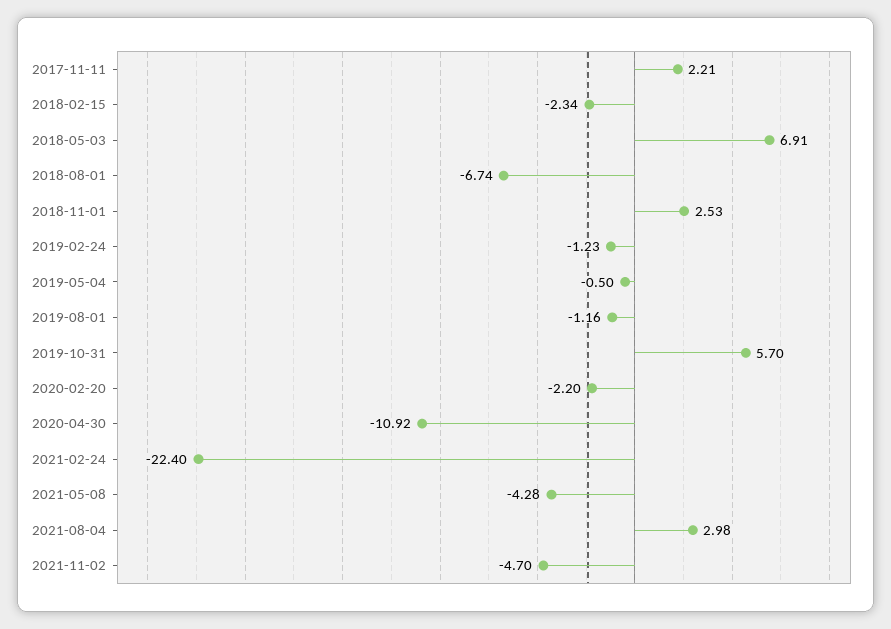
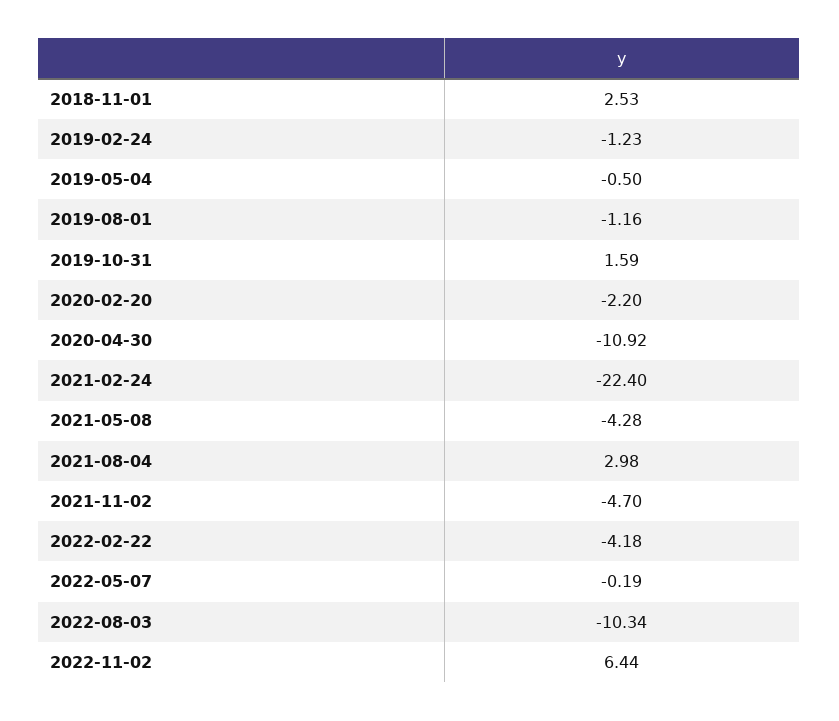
2017-11-11: 2.21 -> none
2018-02-15: -2.34 -> none
2018-05-03: 6.91 -> none
2018-08-01: -6.74 -> none
2019-10-31: 5.7 -> 1.59
2022-02-22: none -> -4.18
2022-05-07: none -> -0.19
2022-08-03: none -> -10.34
2022-11-02: none -> 6.44

